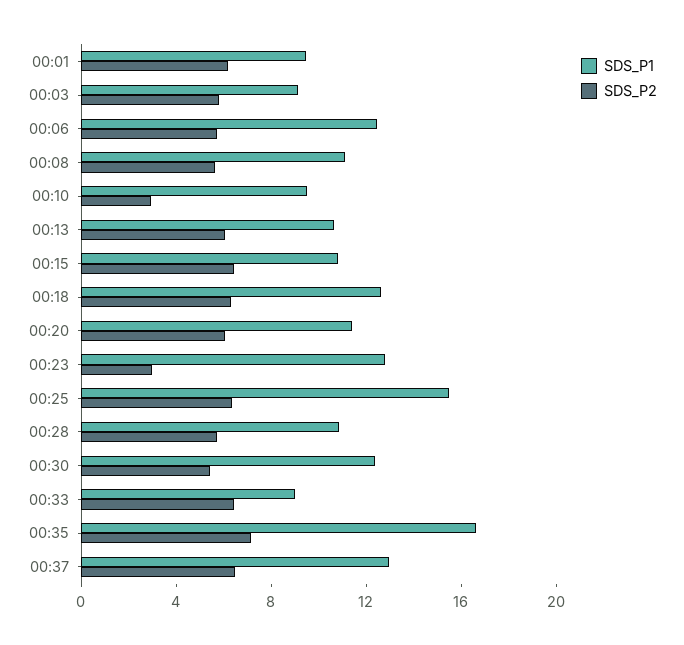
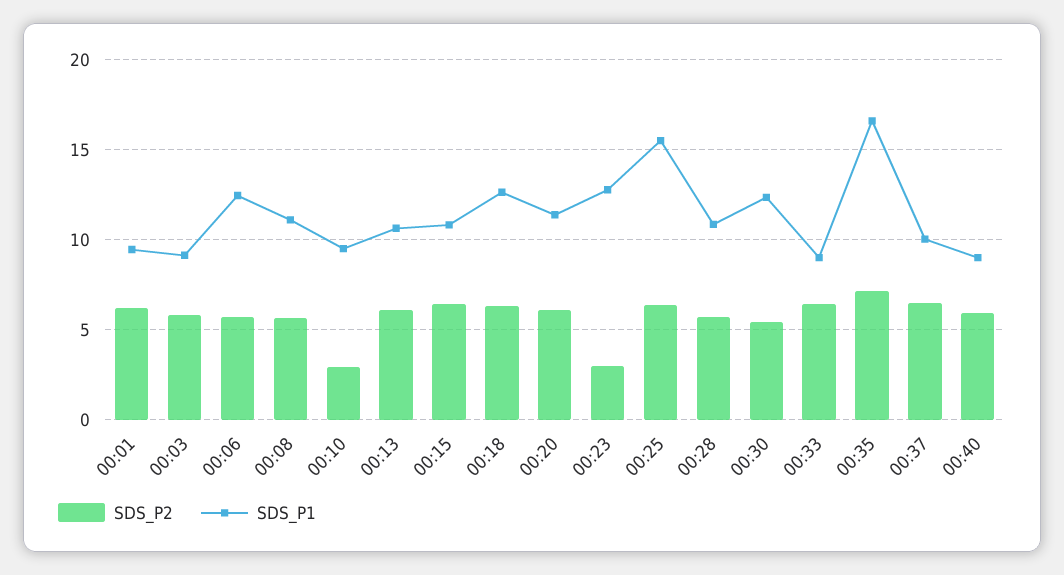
SDS_P1, 00:37: 13 -> 10
SDS_P2, 00:40: none -> 6
SDS_P1, 00:40: none -> 9

